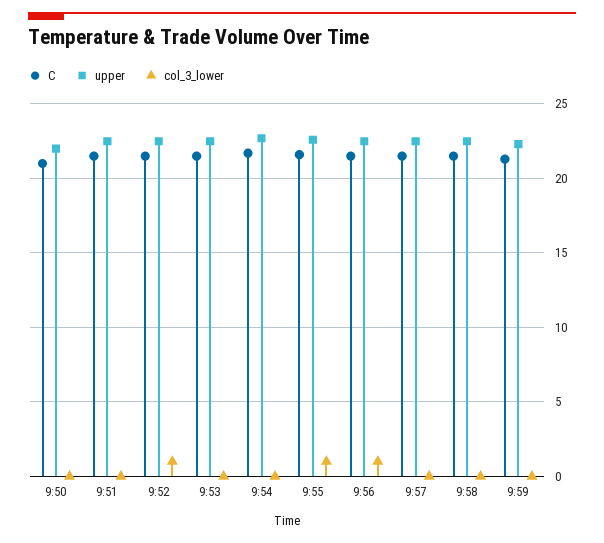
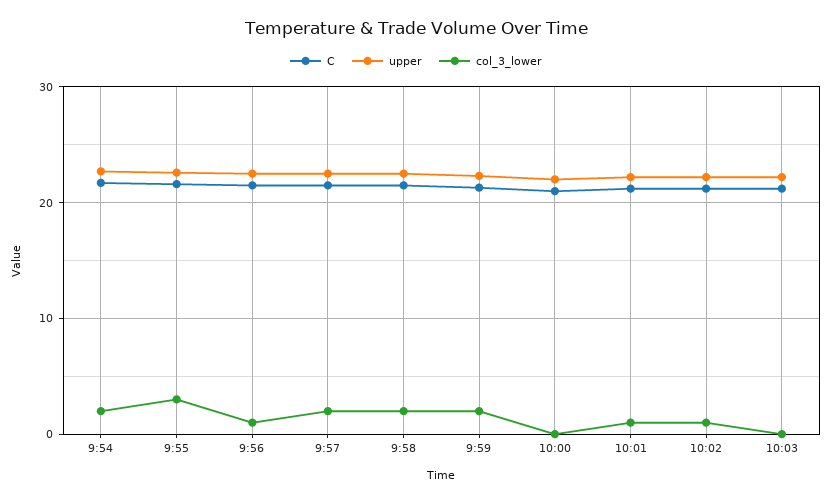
C, 9:50: 21 -> none
upper, 9:50: 22 -> none
col_3_lower, 9:50: 0 -> none
C, 9:51: 21.5 -> none
upper, 9:51: 22.5 -> none
col_3_lower, 9:51: 0 -> none
C, 9:52: 21.5 -> none
upper, 9:52: 22.5 -> none
col_3_lower, 9:52: 1 -> none
C, 9:53: 21.5 -> none
upper, 9:53: 22.5 -> none
col_3_lower, 9:53: 0 -> none
col_3_lower, 9:54: 0 -> 2
col_3_lower, 9:55: 1 -> 3
col_3_lower, 9:57: 0 -> 2
col_3_lower, 9:58: 0 -> 2
col_3_lower, 9:59: 0 -> 2
C, 10:00: none -> 21
upper, 10:00: none -> 22
col_3_lower, 10:00: none -> 0
C, 10:01: none -> 21
upper, 10:01: none -> 22
col_3_lower, 10:01: none -> 1
C, 10:02: none -> 21
upper, 10:02: none -> 22
col_3_lower, 10:02: none -> 1
C, 10:03: none -> 21
upper, 10:03: none -> 22
col_3_lower, 10:03: none -> 0

